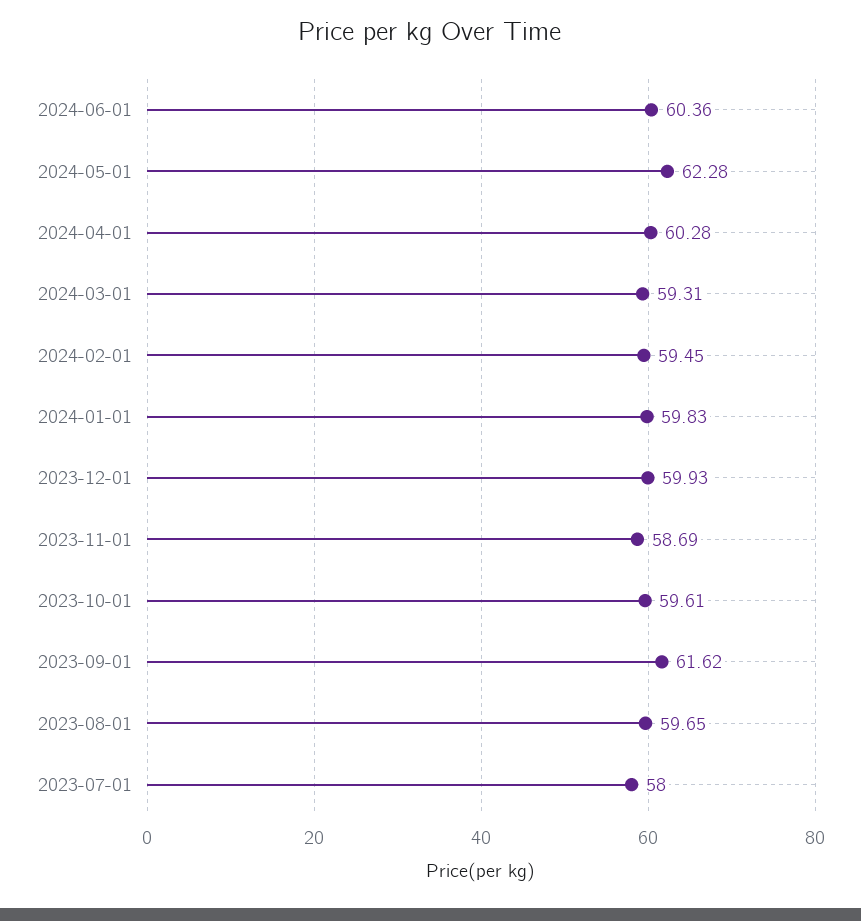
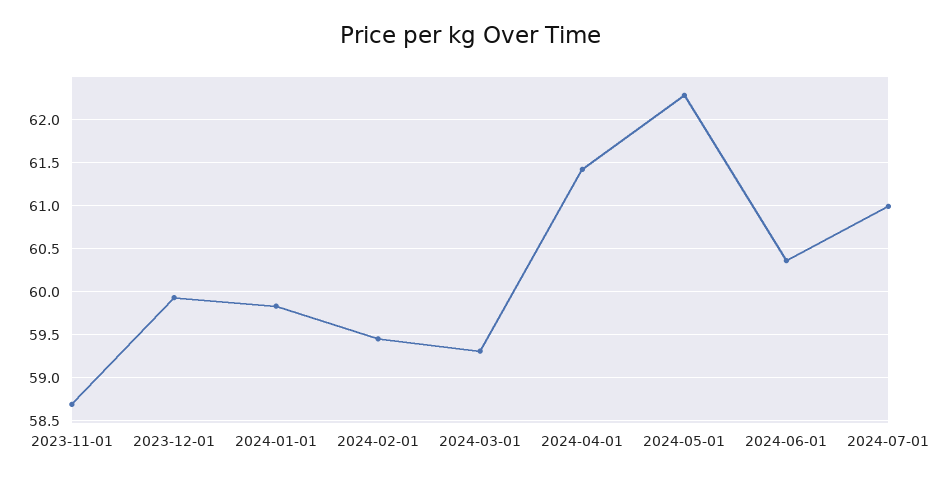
2024-04-01: 60.28 -> 61.4
2023-10-01: 59.61 -> none
2023-09-01: 61.62 -> none
2023-08-01: 59.65 -> none
2023-07-01: 58 -> none
2024-07-01: none -> 61

